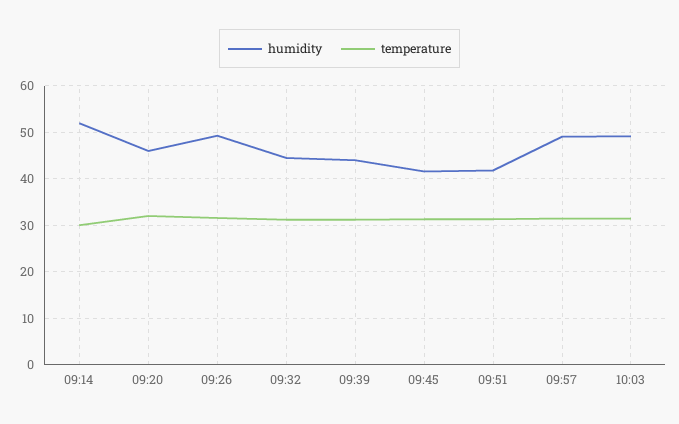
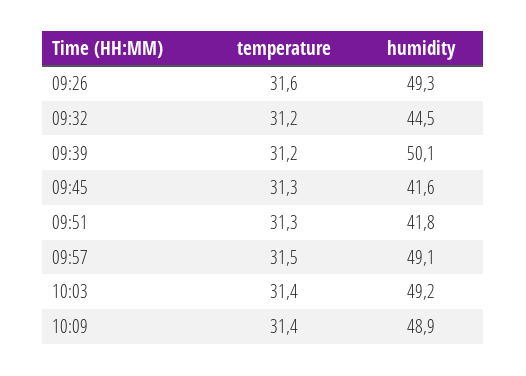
humidity, 09:14: 52 -> none
temperature, 09:14: 30 -> none
humidity, 09:20: 46 -> none
temperature, 09:20: 32 -> none
humidity, 09:39: 44 -> 50.1
temperature, 10:09: none -> 31.4
humidity, 10:09: none -> 48.9

